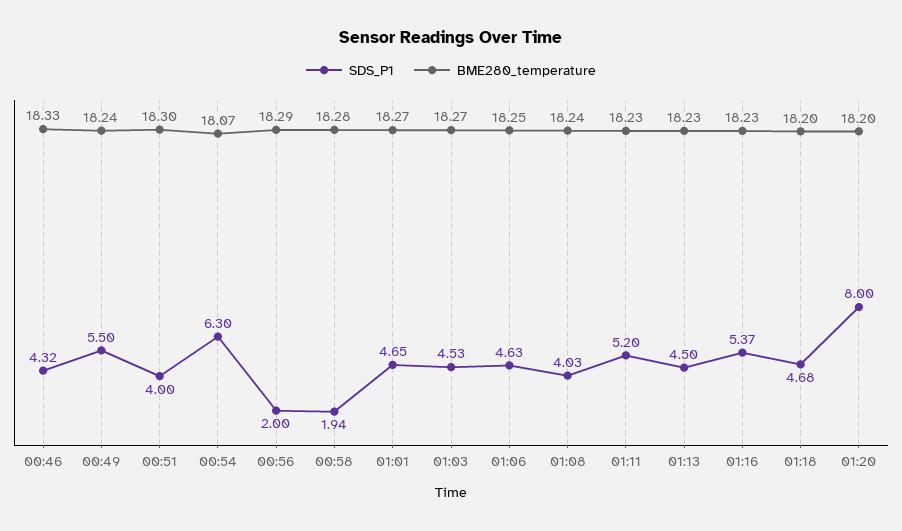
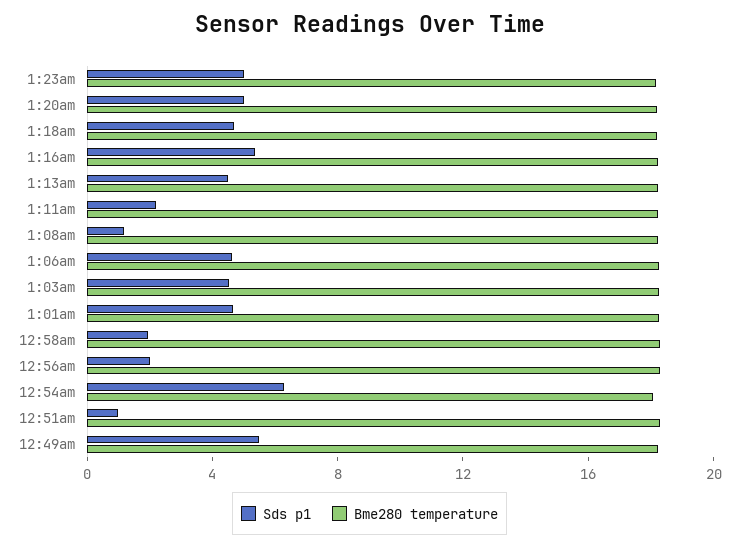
SDS_P1, 00:46: 4.32 -> none
BME280_temperature, 00:46: 18.33 -> none
SDS_P1, 00:51: 4 -> 1
SDS_P1, 01:08: 4.03 -> 1
SDS_P1, 01:11: 5.2 -> 2
SDS_P1, 01:20: 8 -> 5
SDS_P1, 1:23am: none -> 5
BME280_temperature, 1:23am: none -> 18

